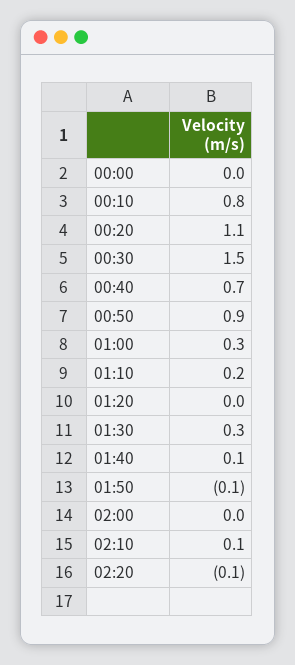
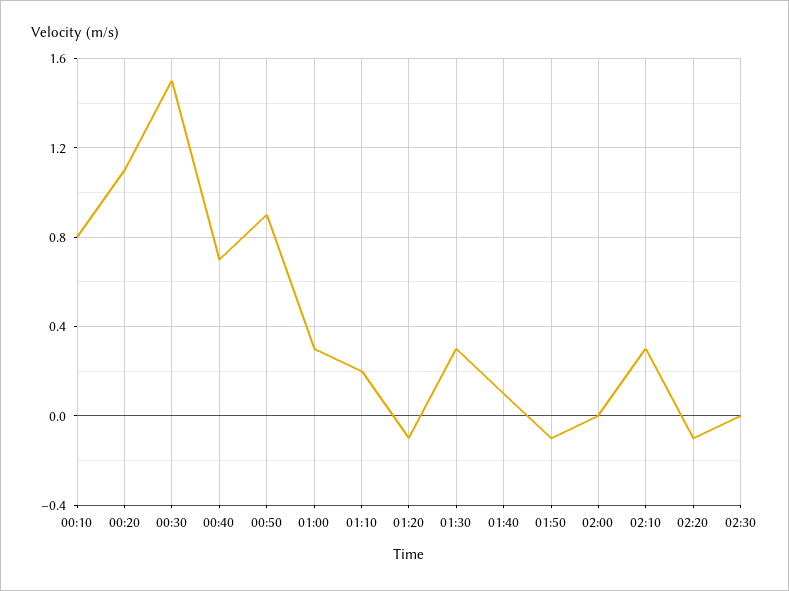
00:00: 0 -> none
01:20: 0 -> -0.1
02:10: 0.1 -> 0.3
02:30: none -> 0

